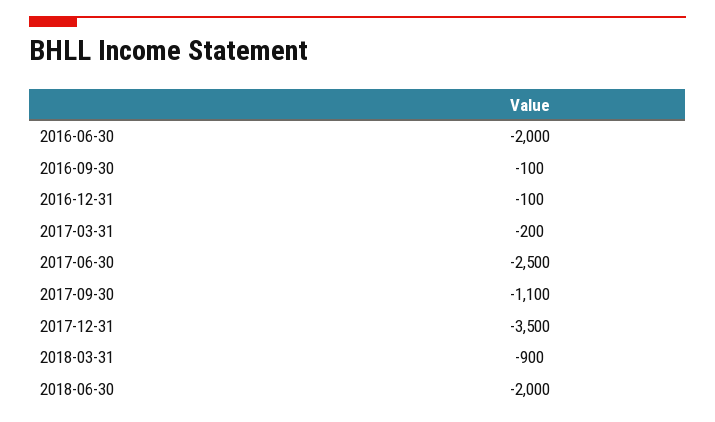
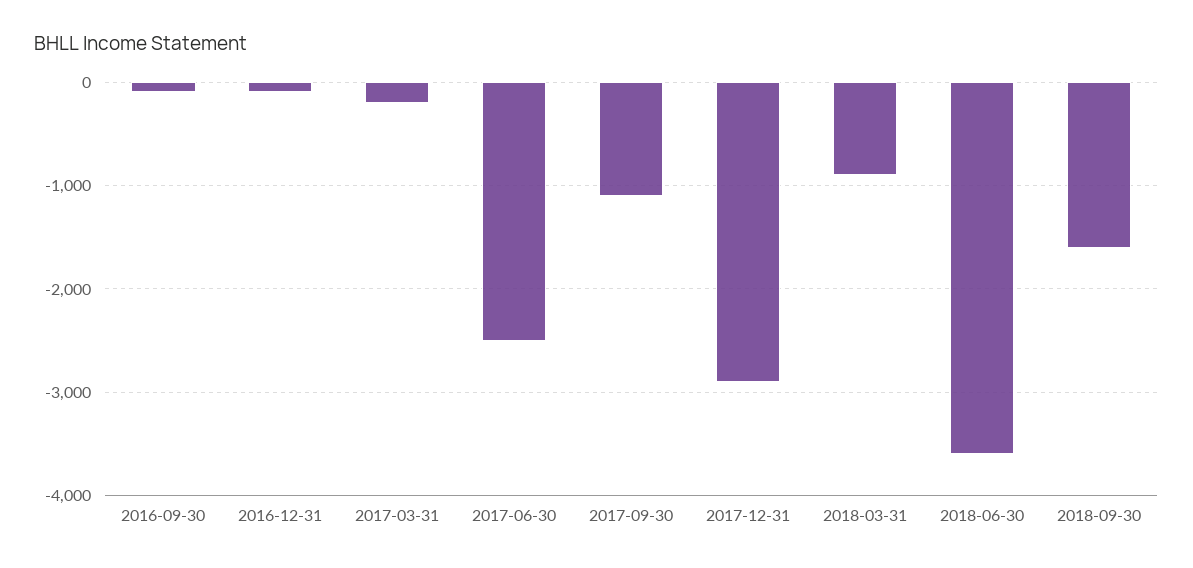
2016-06-30: -2000 -> none
2017-12-31: -3500 -> -2900
2018-06-30: -2000 -> -3600
2018-09-30: none -> -1600

